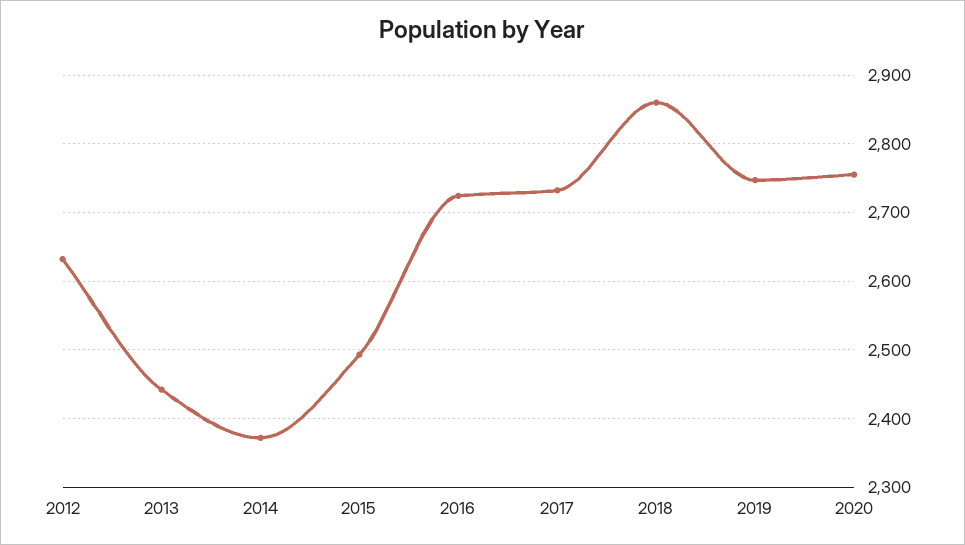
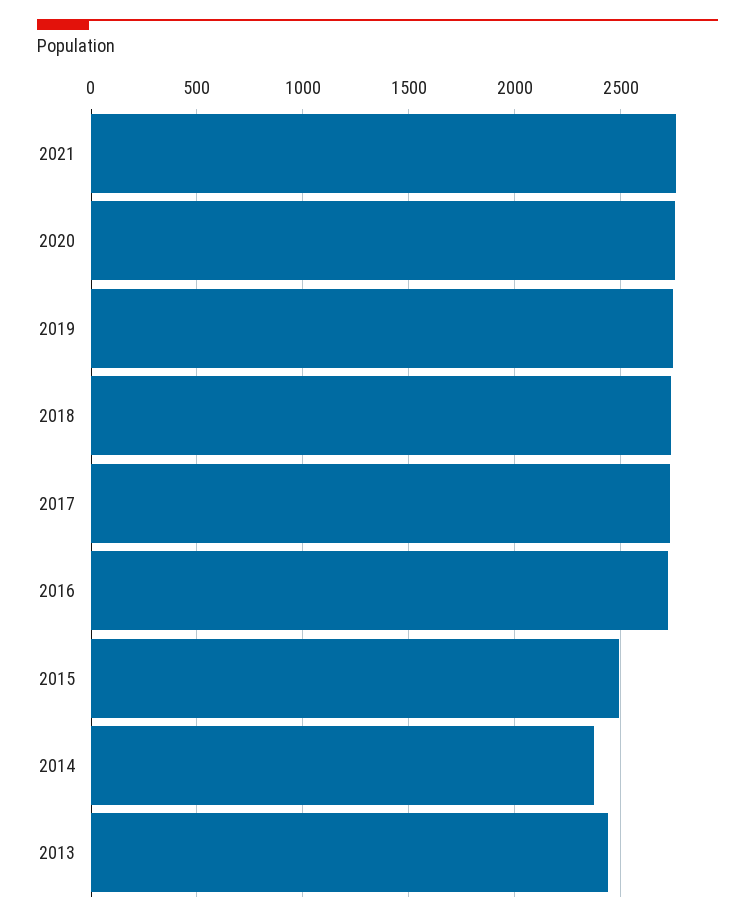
2012: 2630 -> none
2018: 2860 -> 2750
2021: none -> 2750

